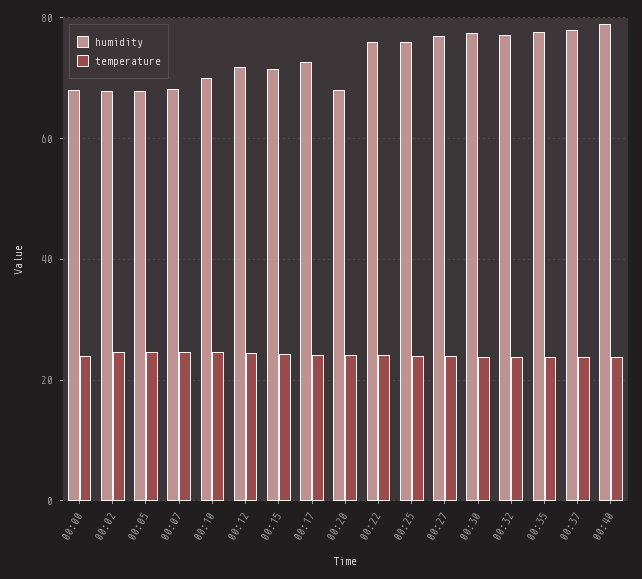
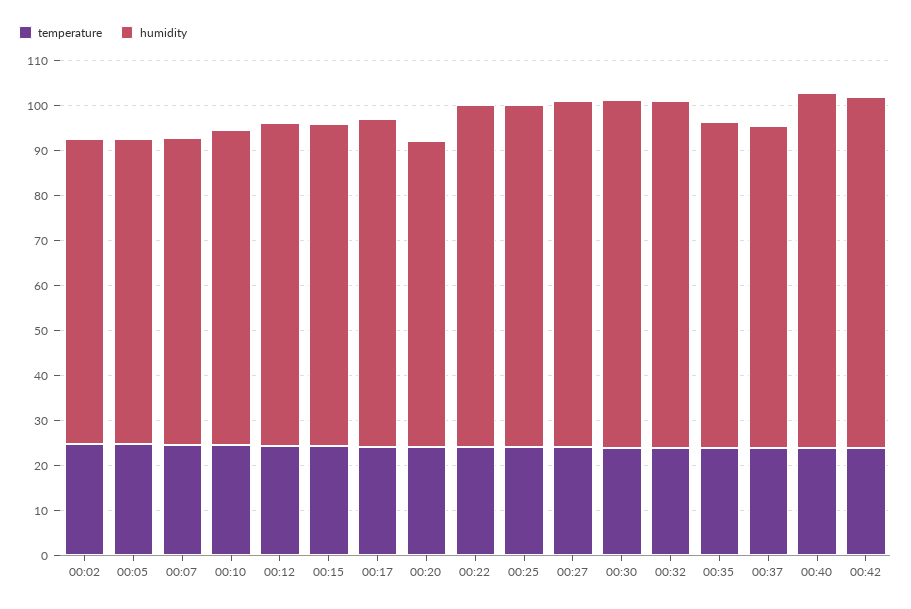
humidity, 00:00: 68 -> none
temperature, 00:00: 24 -> none
humidity, 00:35: 78 -> 72
humidity, 00:37: 78 -> 72
temperature, 00:42: none -> 24
humidity, 00:42: none -> 78

